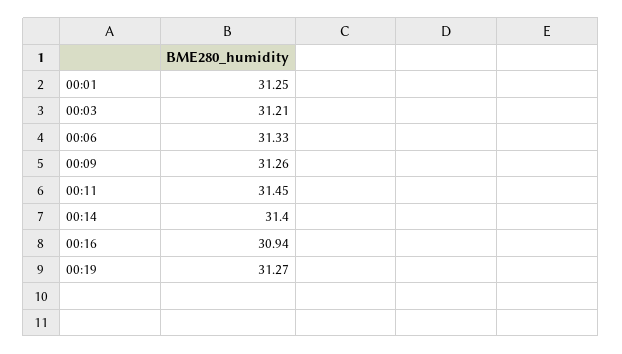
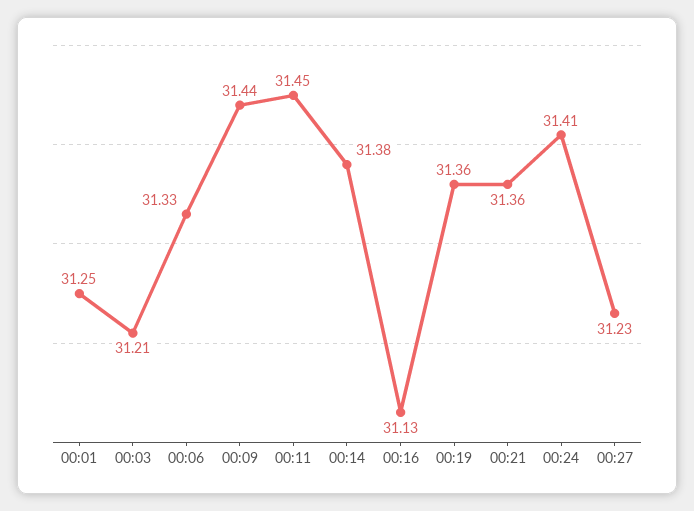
00:09: 31.26 -> 31.44
00:14: 31.4 -> 31.38
00:16: 30.94 -> 31.13
00:19: 31.27 -> 31.36
00:21: none -> 31.36
00:24: none -> 31.41
00:27: none -> 31.23

